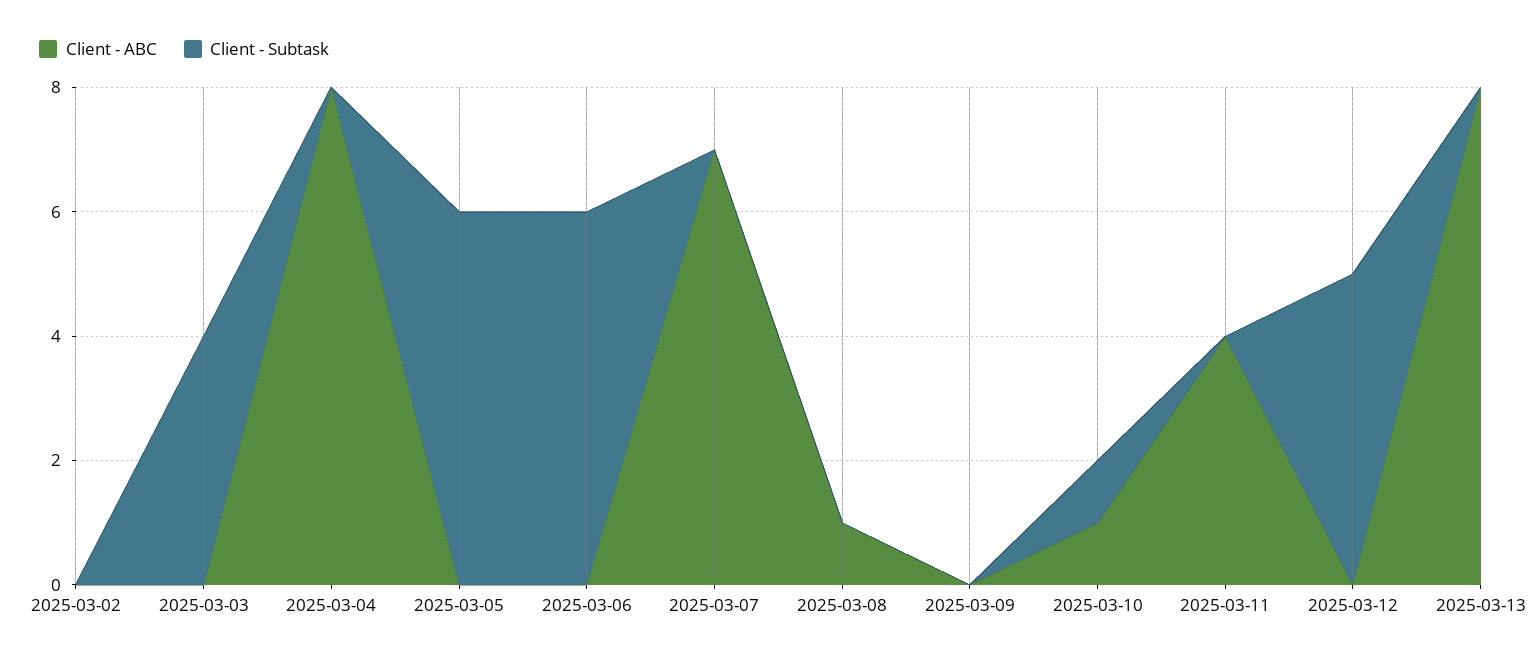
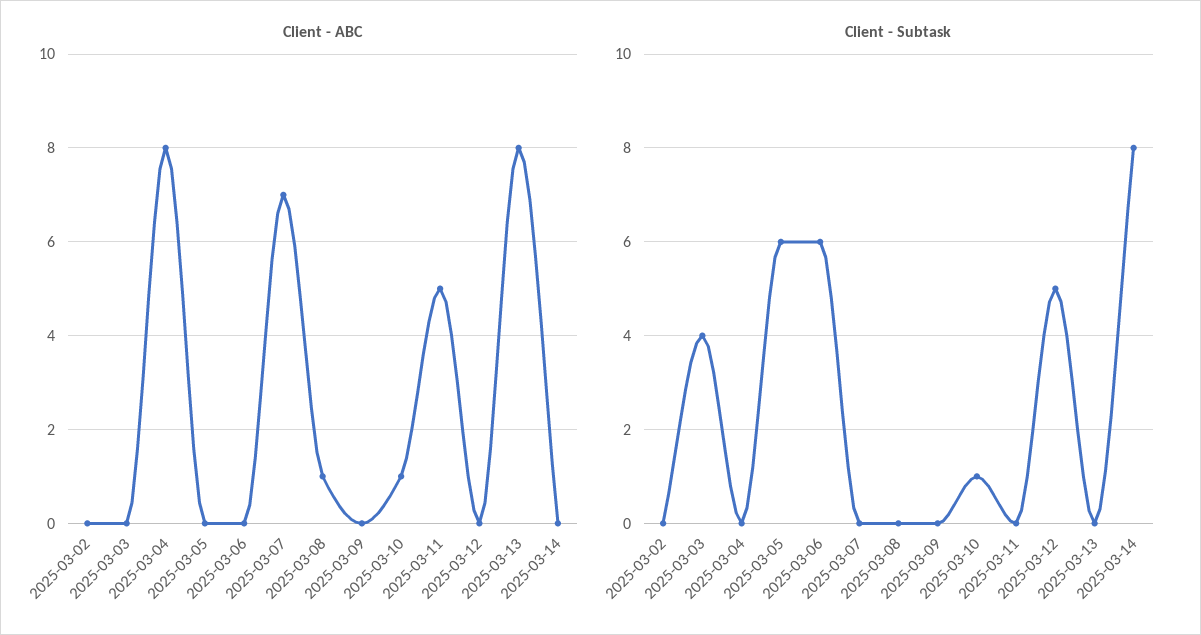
Client - ABC, 2025-03-11: 4 -> 5
Client - ABC, 2025-03-14: none -> 0
Client - Subtask, 2025-03-14: none -> 8

